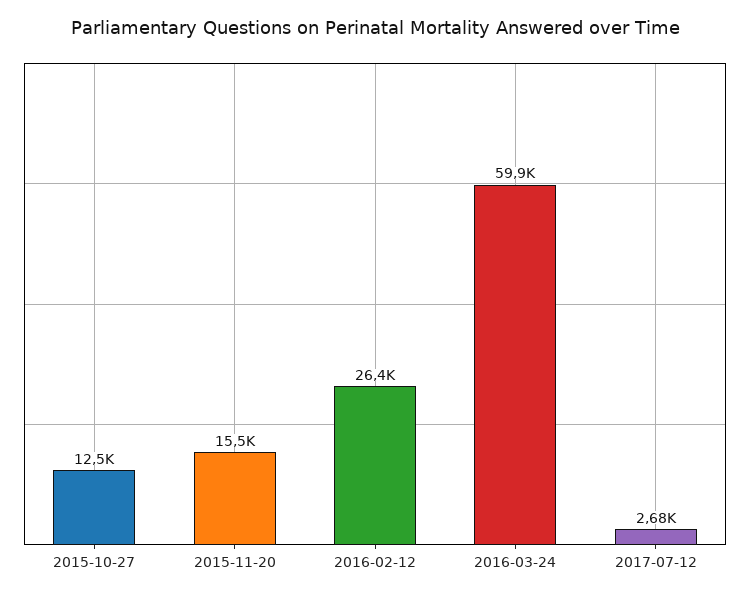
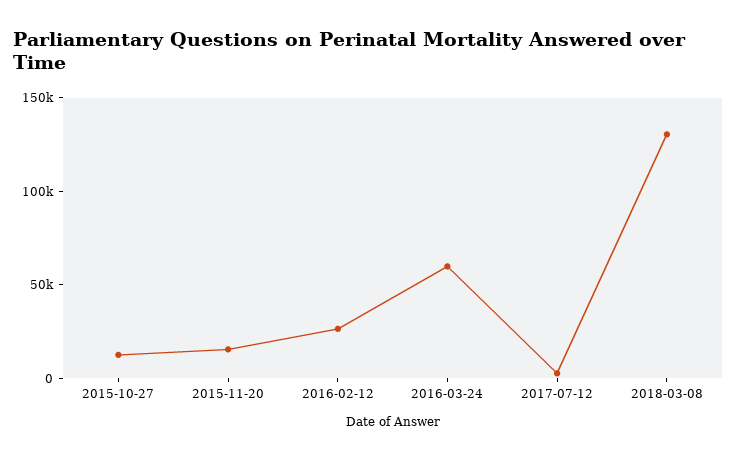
2018-03-08: none -> 130000

